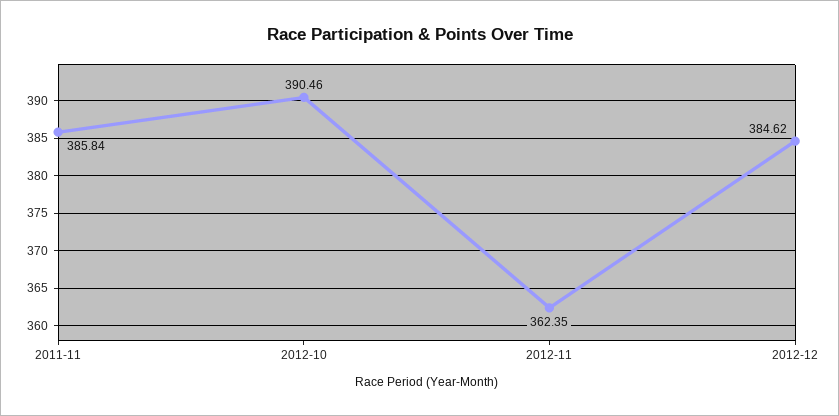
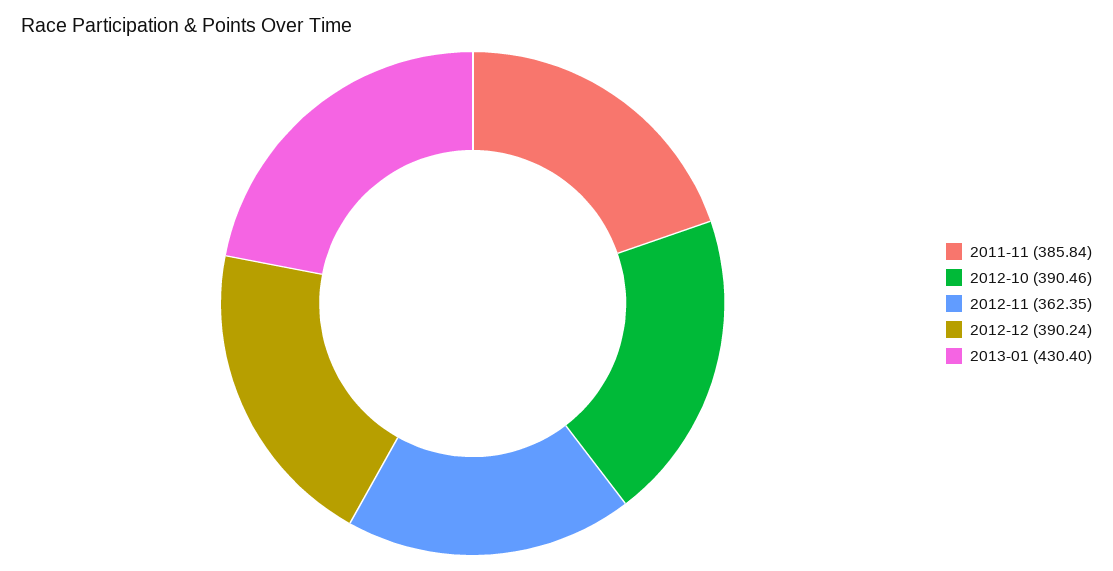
2012-12: 384.62 -> 390.24
2013-01: none -> 430.4

